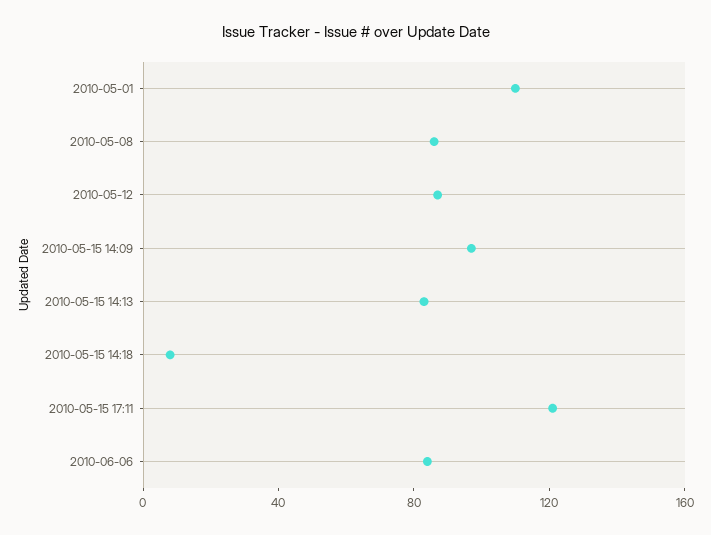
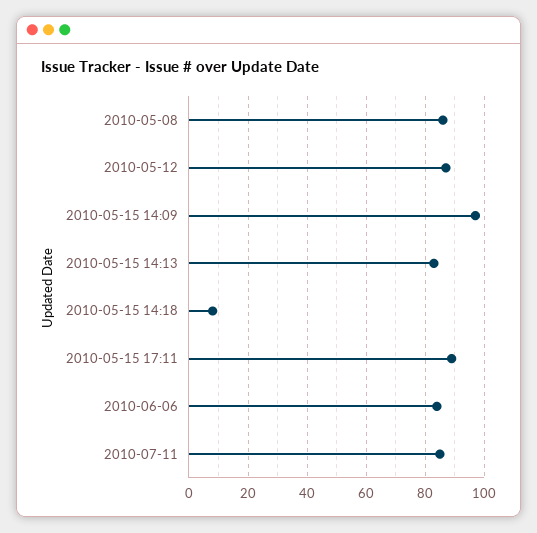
2010-05-01: 110 -> none
2010-05-15 17:11: 120 -> 90
2010-07-11: none -> 85

